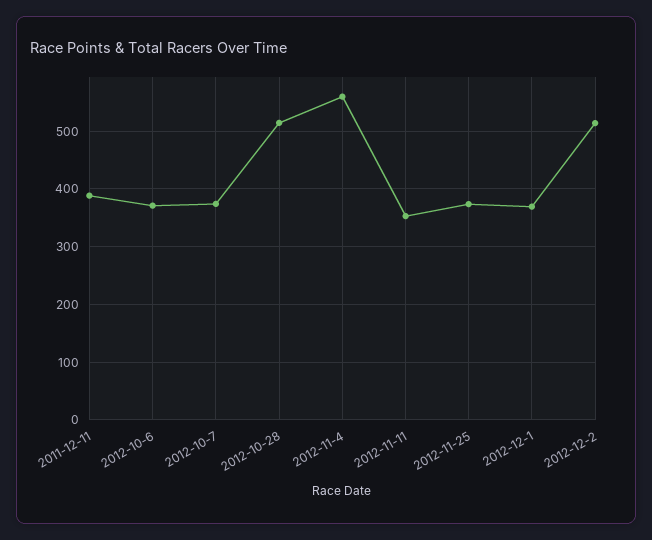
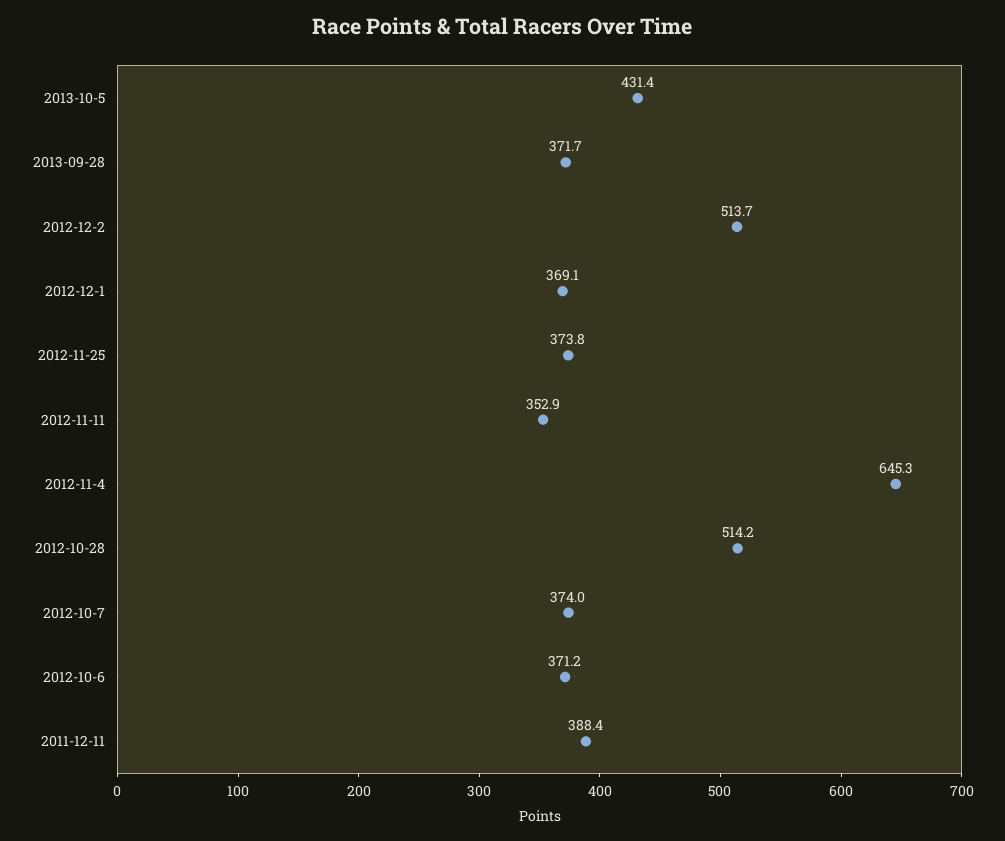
2012-11-4: 560 -> 645.3
2013-10-5: none -> 431.4
2013-09-28: none -> 371.7

